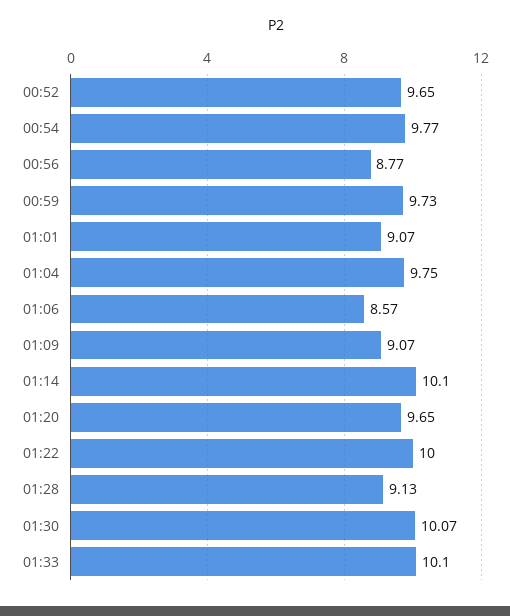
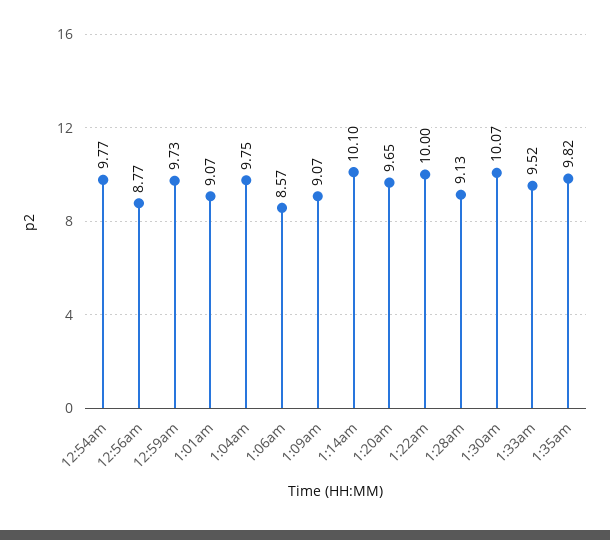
00:52: 9.65 -> none
01:33: 10.1 -> 9.52
1:35am: none -> 9.82

